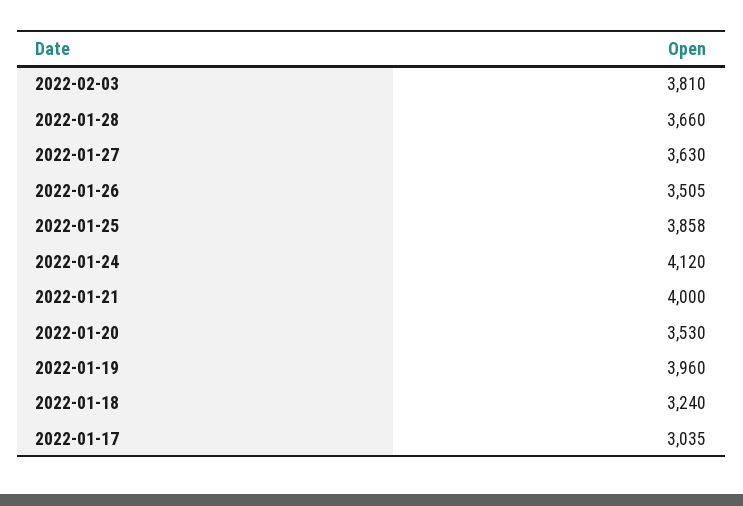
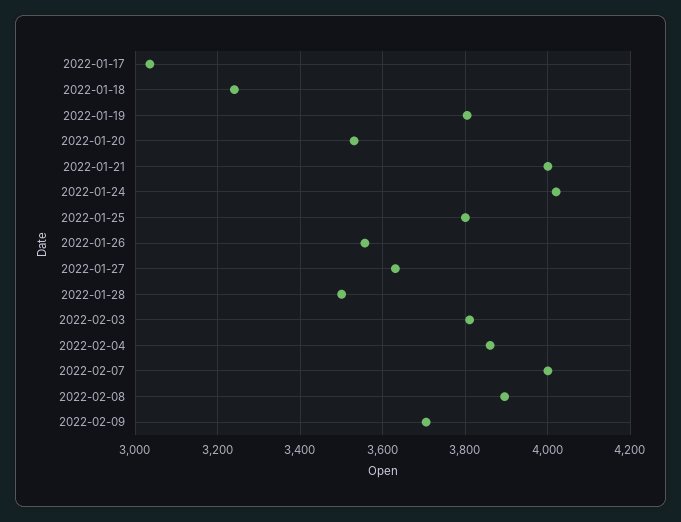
2022-01-28: 3660 -> 3500
2022-01-26: 3505 -> 3560
2022-01-25: 3858 -> 3800
2022-01-24: 4120 -> 4020
2022-01-19: 3960 -> 3800
2022-02-04: none -> 3860
2022-02-07: none -> 4000
2022-02-08: none -> 3900
2022-02-09: none -> 3700

